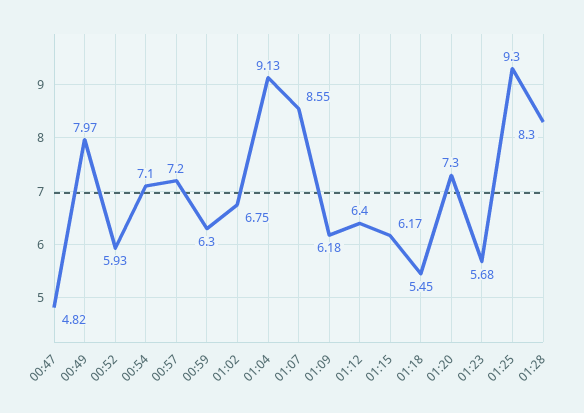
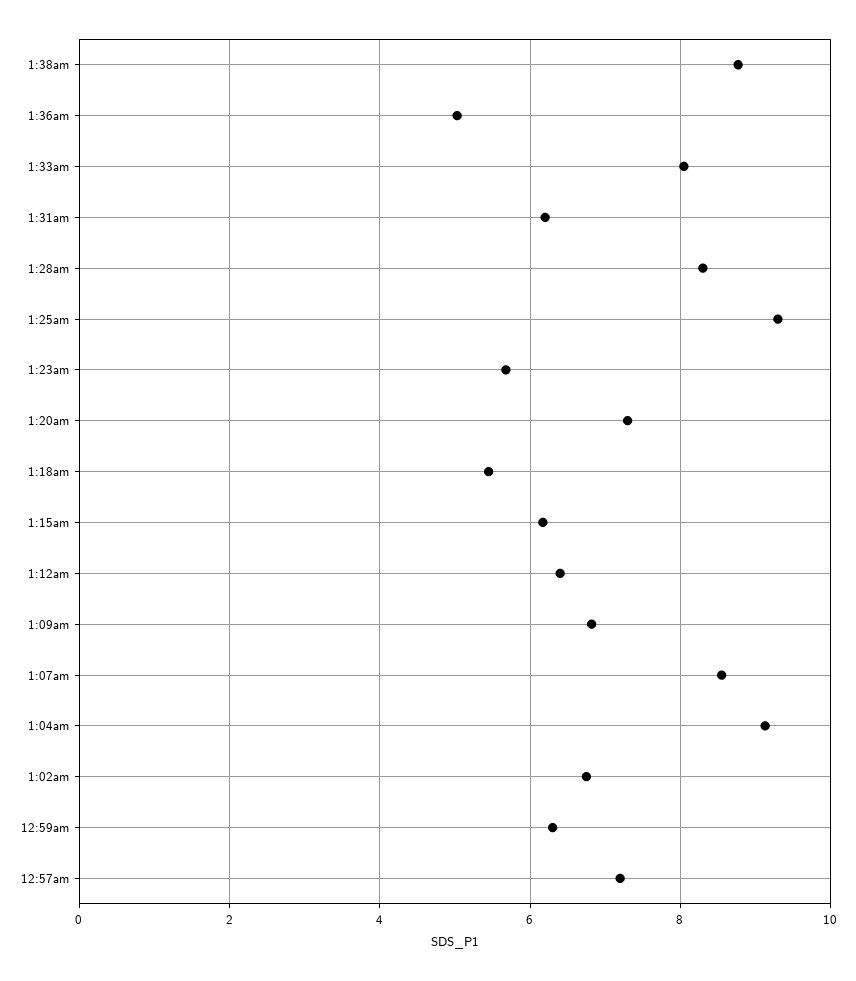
00:47: 4.82 -> none
00:49: 7.97 -> none
00:52: 5.93 -> none
00:54: 7.1 -> none
01:09: 6.18 -> 6.8
1:38am: none -> 8.8
1:36am: none -> 5
1:33am: none -> 8
1:31am: none -> 6.2

